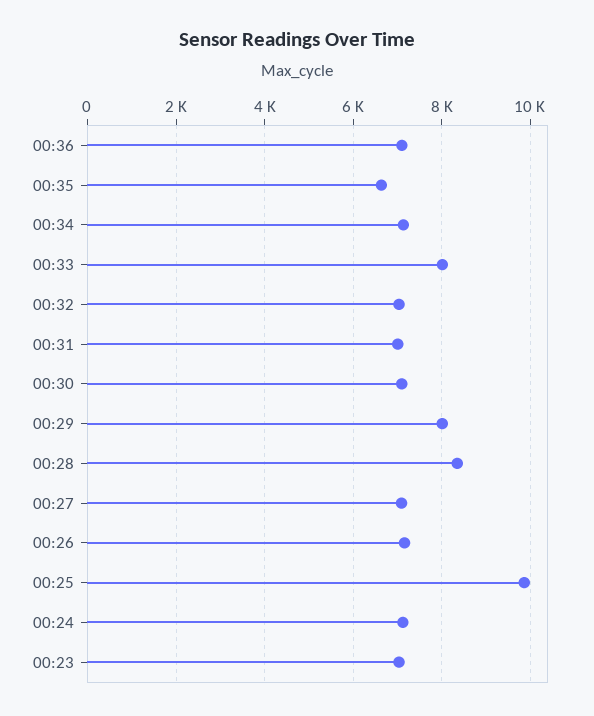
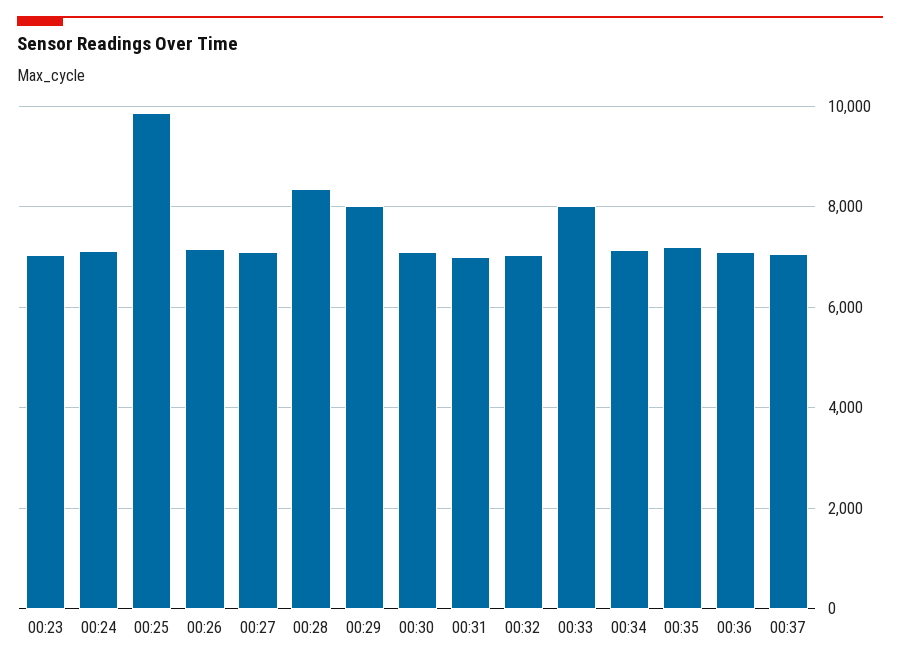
00:35: 6600 -> 7200
00:37: none -> 7000

